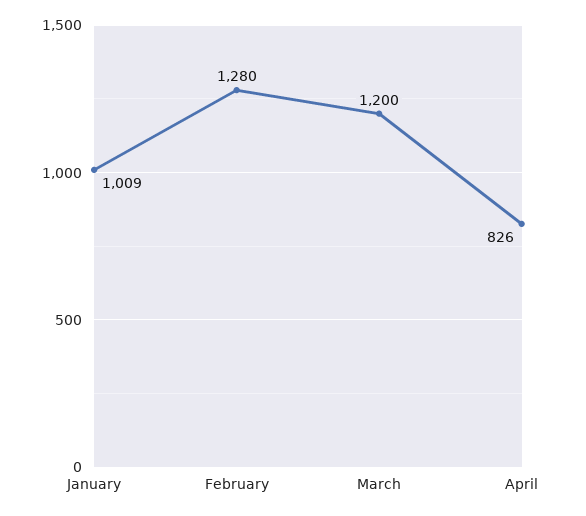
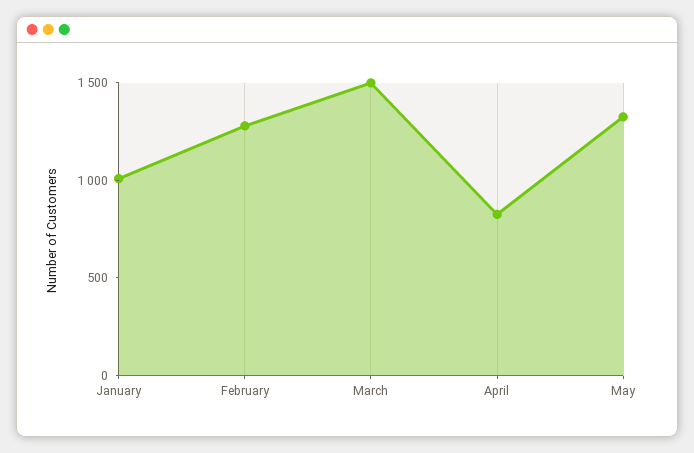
March: 1200 -> 1500
May: none -> 1300

